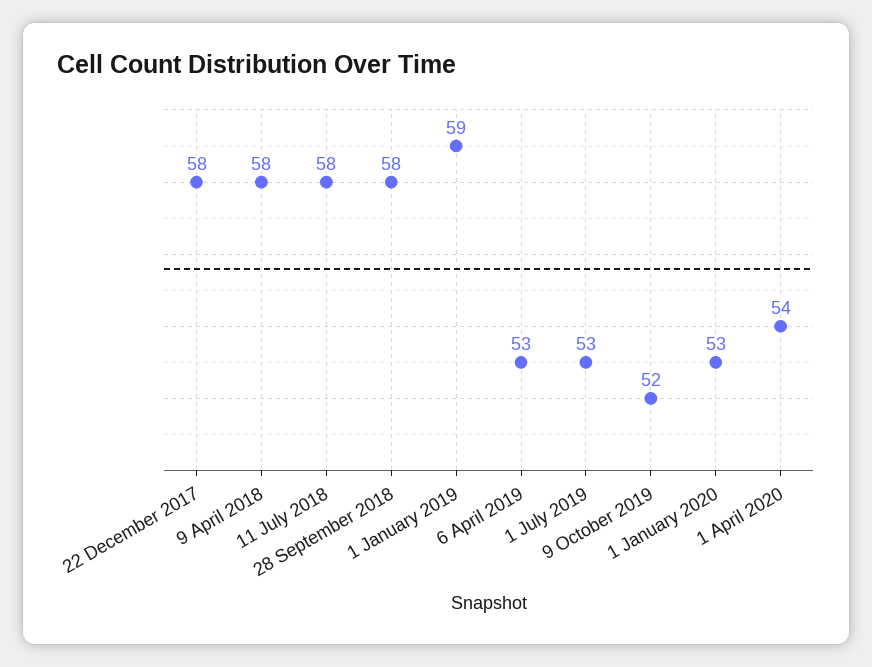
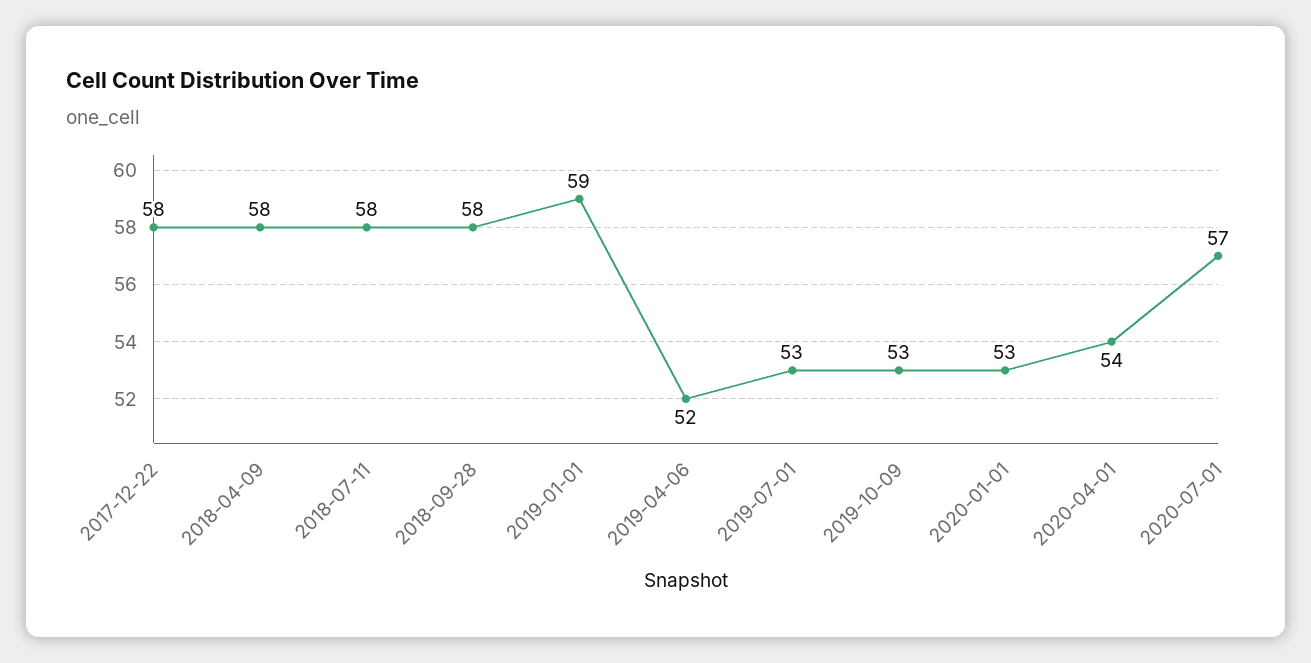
6 April 2019: 53 -> 52
9 October 2019: 52 -> 53
2020-07-01: none -> 57

